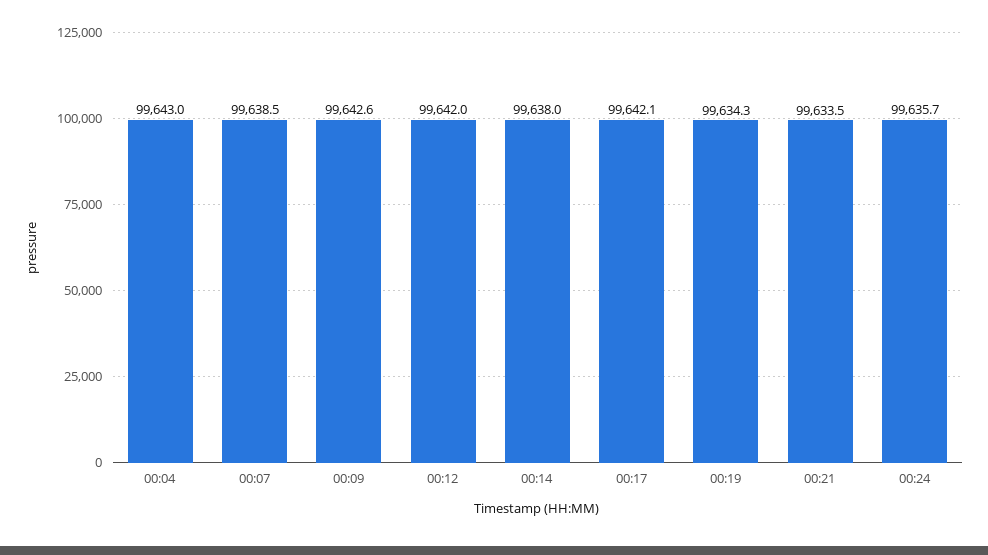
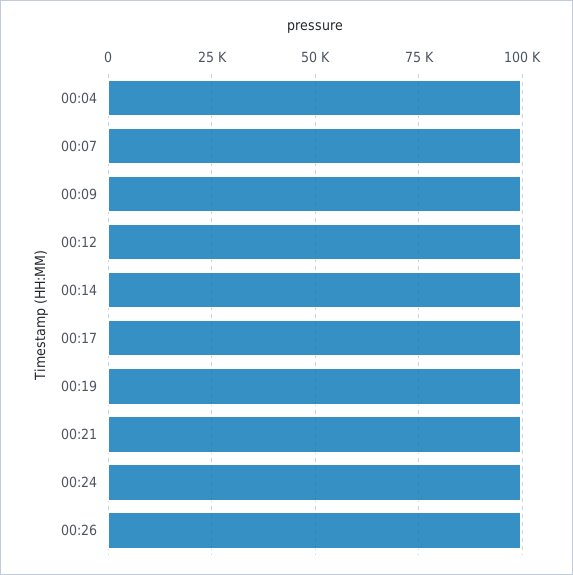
00:26: none -> 100000

